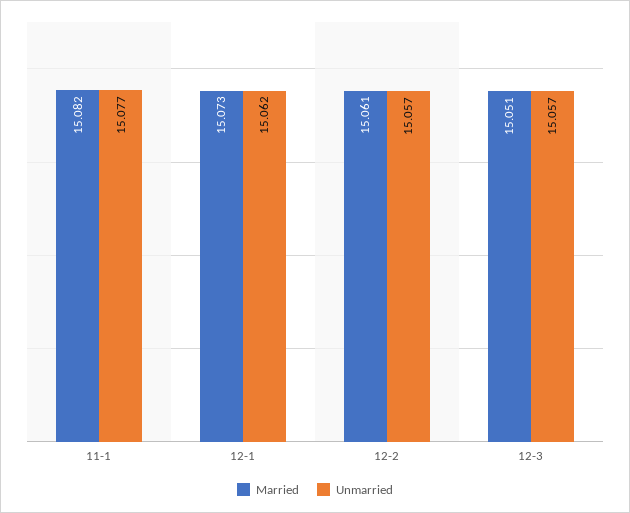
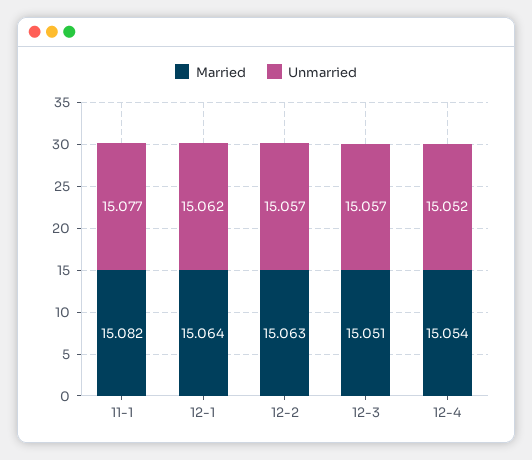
Married, 12-1: 15.073 -> 15.064
Married, 12-2: 15.061 -> 15.063
Married, 12-4: none -> 15.054
Unmarried, 12-4: none -> 15.052

